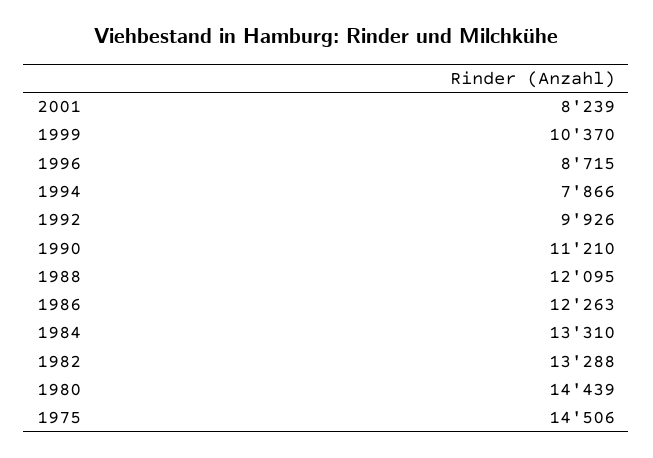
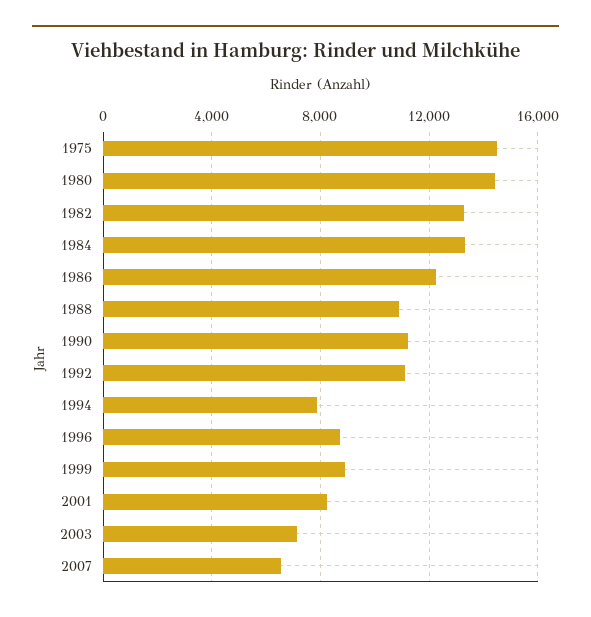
1999: 10370 -> 9000
1992: 9926 -> 11000
1988: 12095 -> 11000
2003: none -> 7000
2007: none -> 6500

